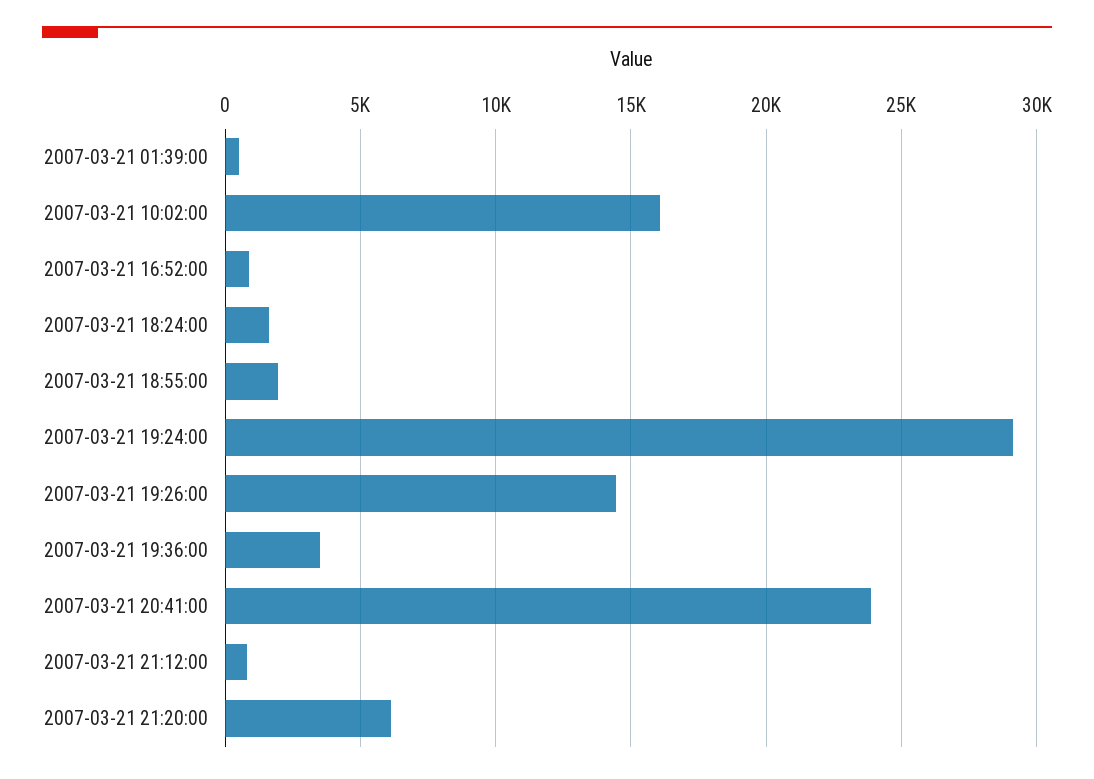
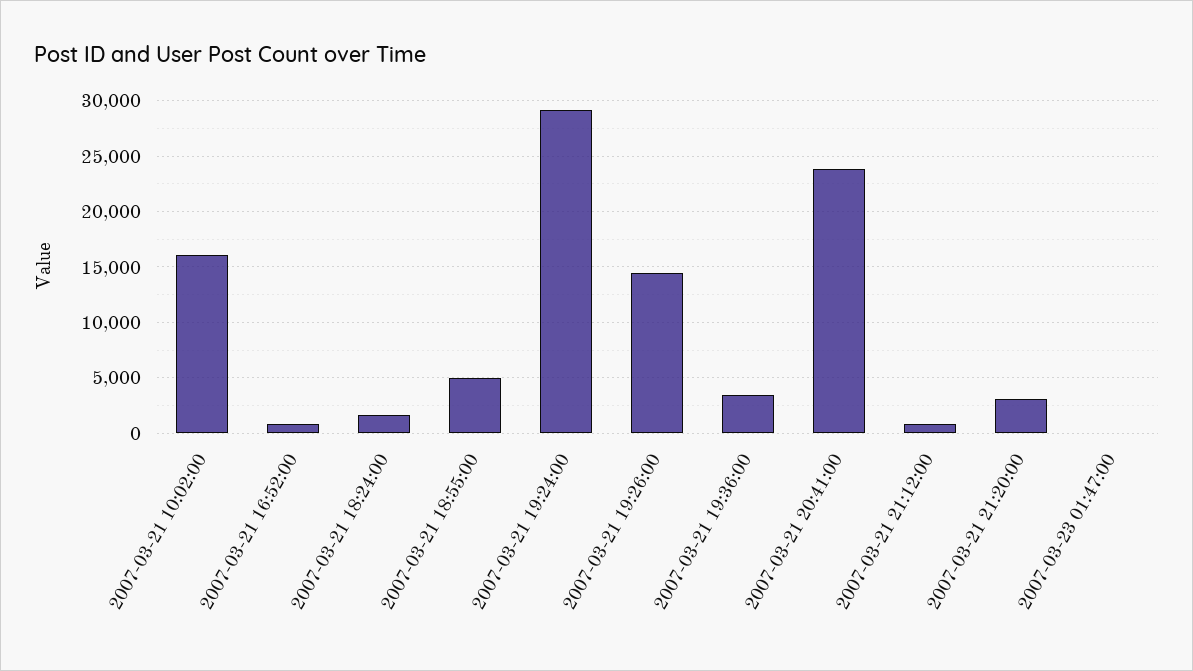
2007-03-21 01:39:00: 500 -> none
2007-03-21 18:55:00: 2000 -> 5000
2007-03-21 21:20:00: 6000 -> 3000
2007-03-23 01:47:00: none -> 0

